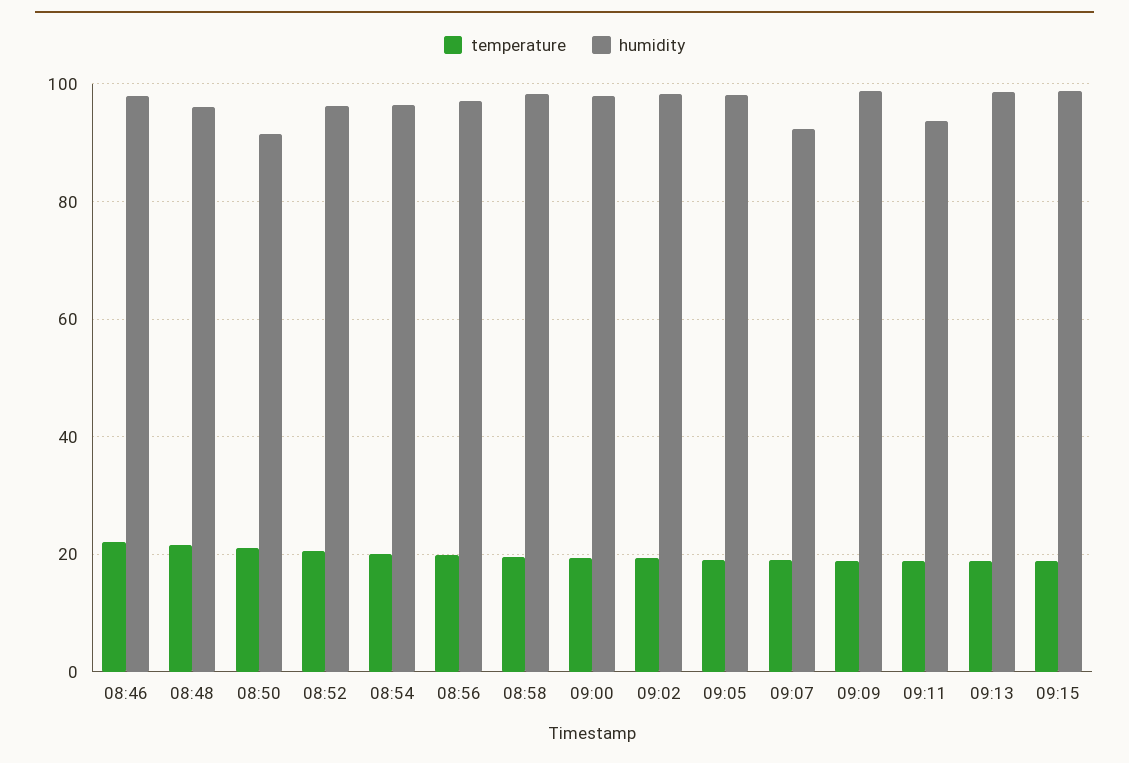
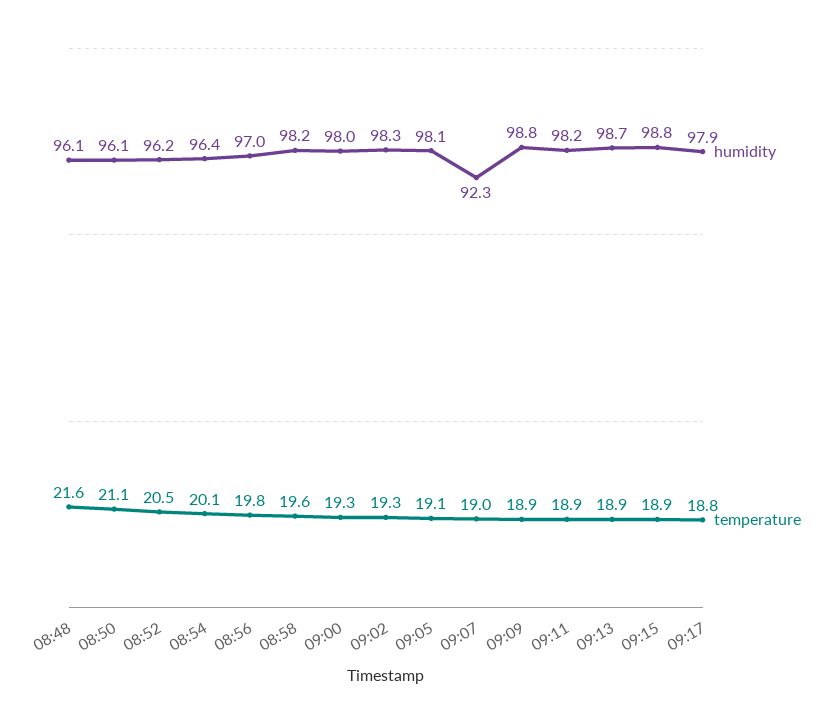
temperature, 08:46: 22 -> none
humidity, 08:46: 98 -> none
humidity, 08:50: 92 -> 96.1
humidity, 09:11: 94 -> 98.2
humidity, 09:17: none -> 97.9
temperature, 09:17: none -> 18.8

